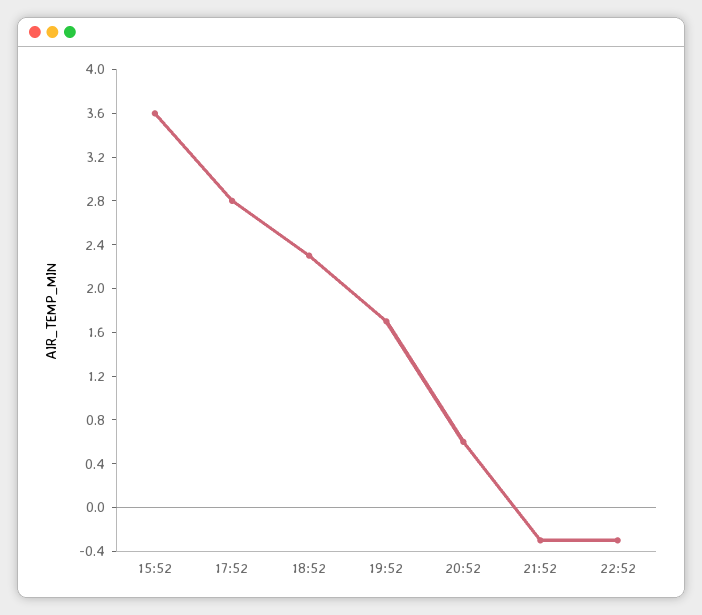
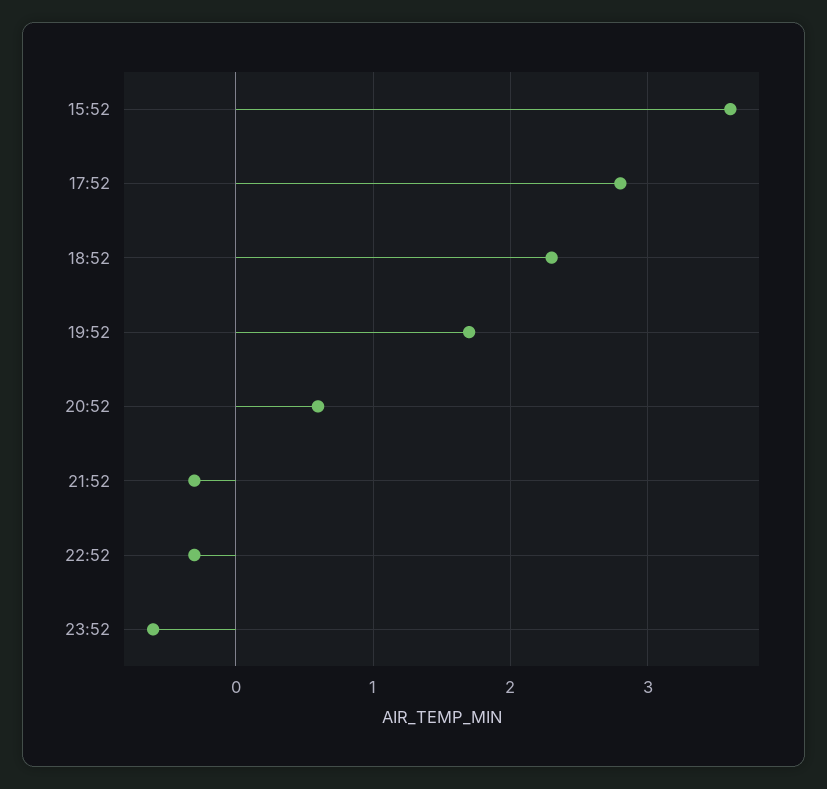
23:52: none -> -0.6

